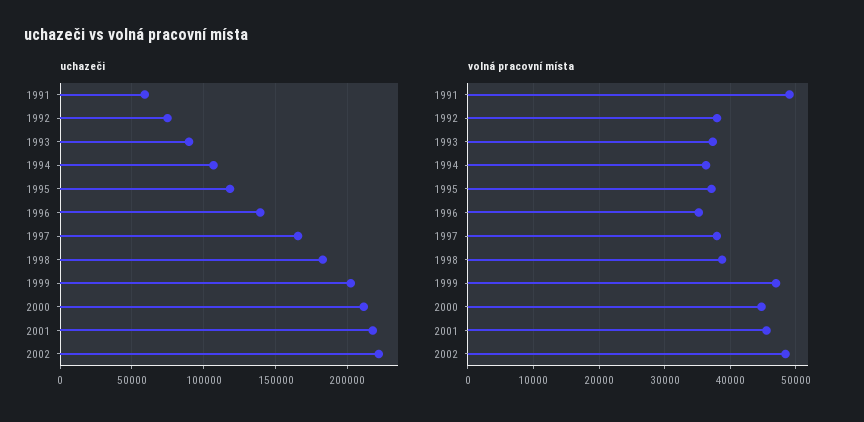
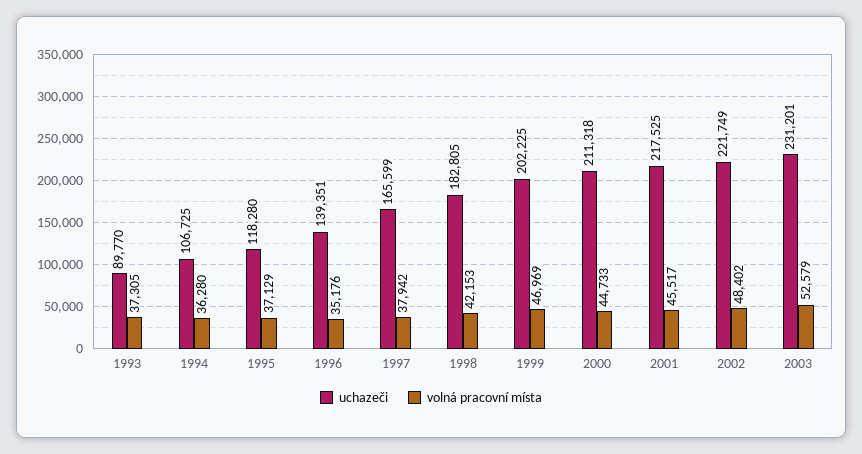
uchazeči, 1991: 60000 -> none
uchazeči, 1992: 75000 -> none
volná pracovní místa, 1991: 49000 -> none
volná pracovní místa, 1992: 38000 -> none
volná pracovní místa, 1998: 39000 -> 42153
uchazeči, 2003: none -> 231201
volná pracovní místa, 2003: none -> 52579

